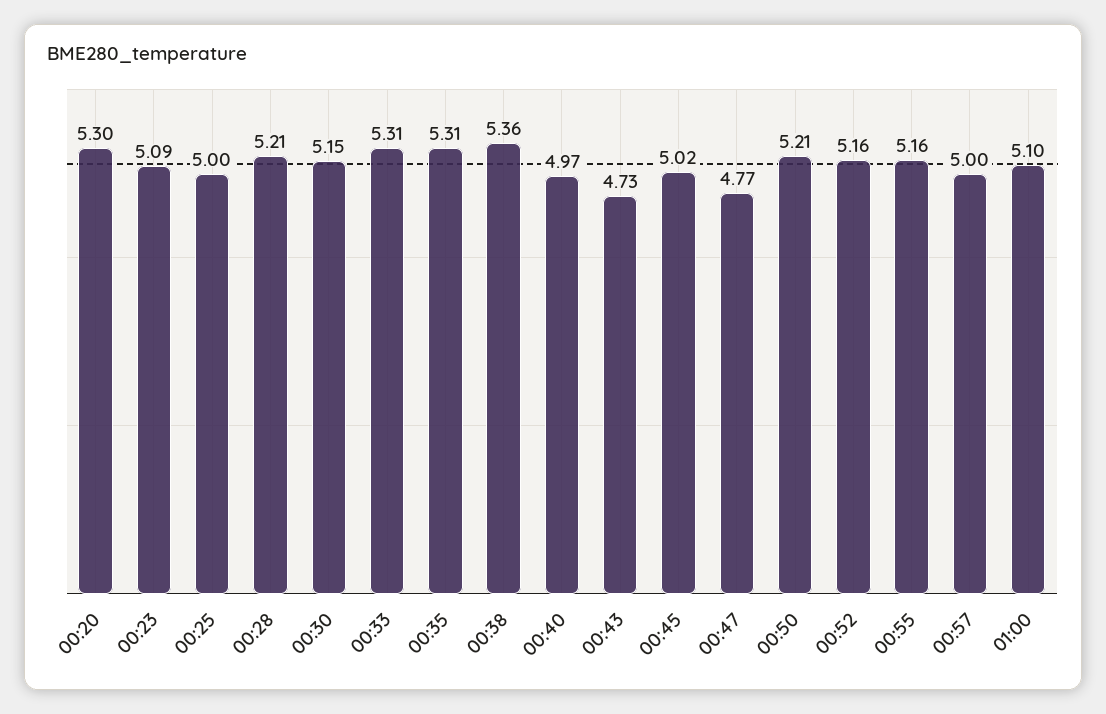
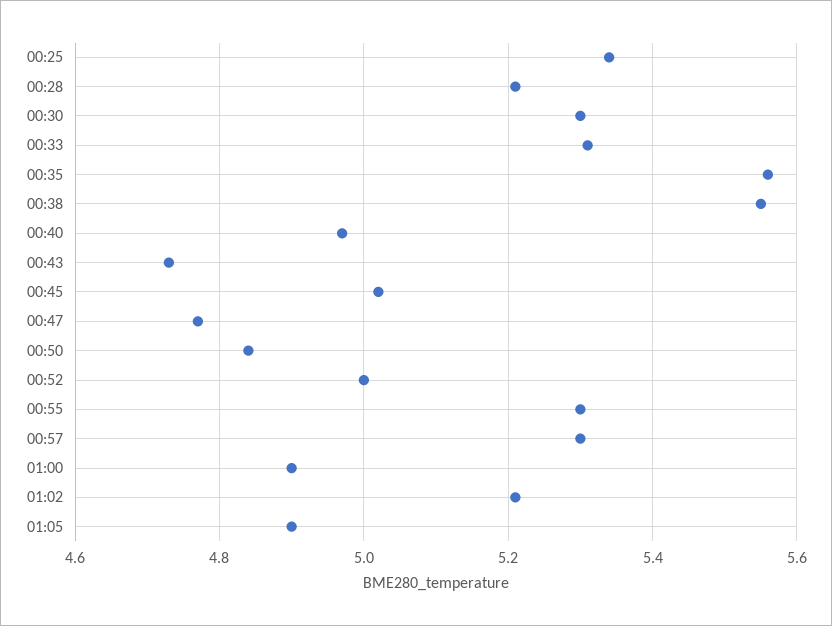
00:20: 5.3 -> none
00:23: 5.09 -> none
00:25: 5 -> 5.35
00:30: 5.15 -> 5.3
00:35: 5.31 -> 5.55
00:38: 5.36 -> 5.55
00:50: 5.21 -> 4.85
00:52: 5.16 -> 5
00:55: 5.16 -> 5.3
00:57: 5 -> 5.3
01:00: 5.1 -> 4.9
01:02: none -> 5.2
01:05: none -> 4.9

